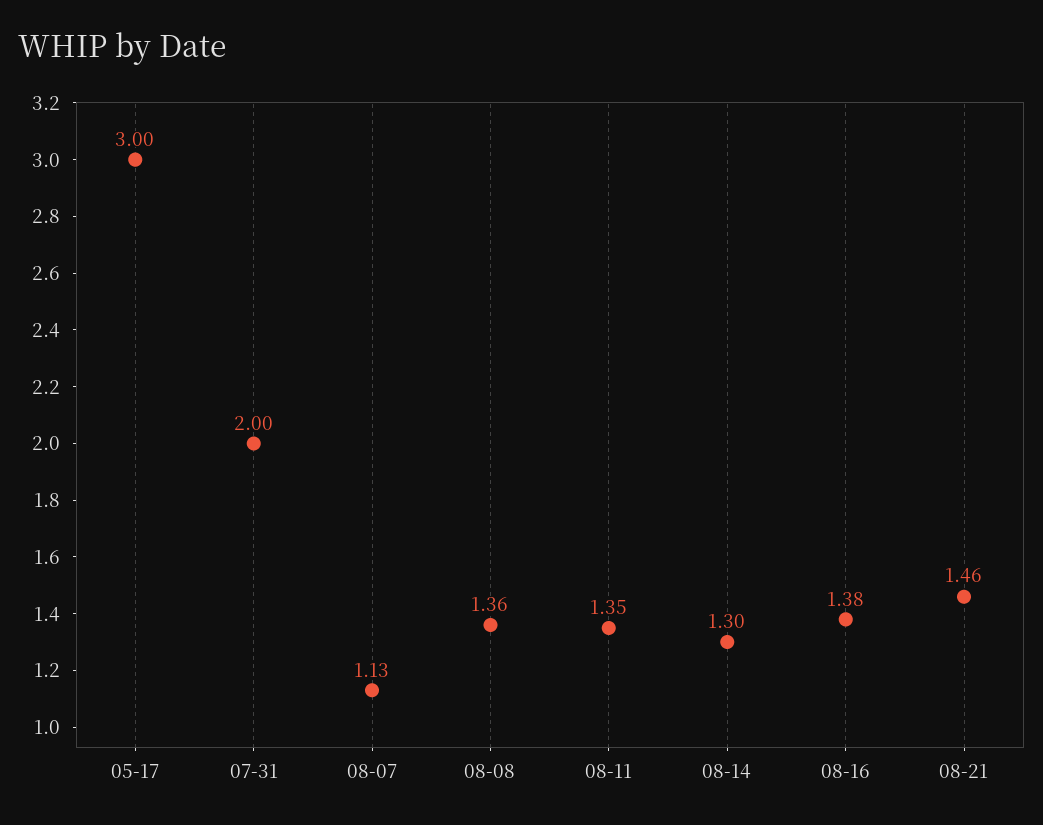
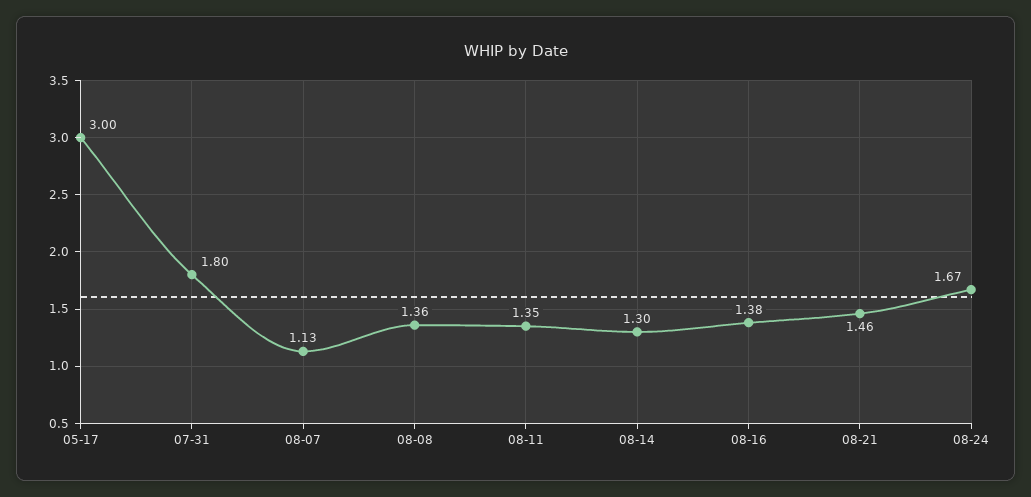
07-31: 2 -> 1.8
08-24: none -> 1.67

